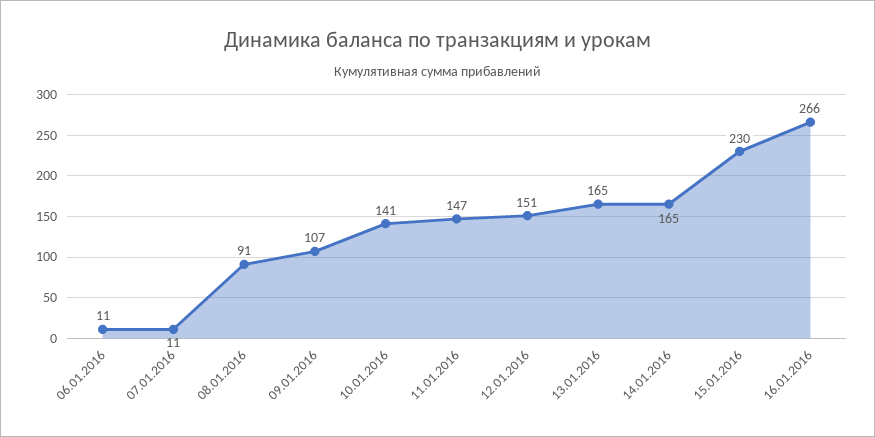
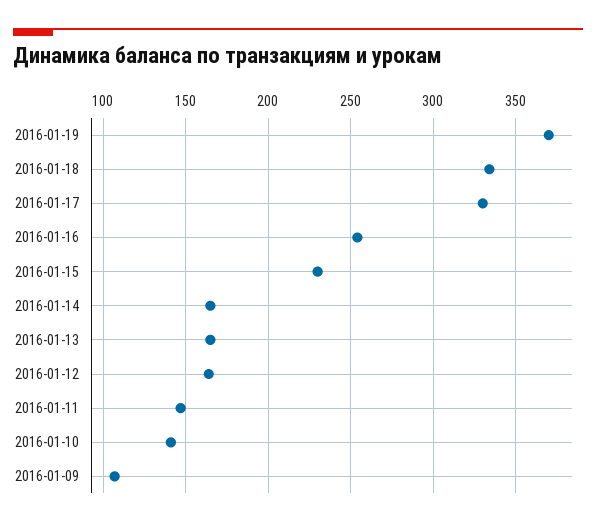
06.01.2016: 11 -> none
07.01.2016: 11 -> none
08.01.2016: 91 -> none
12.01.2016: 151 -> 165
16.01.2016: 266 -> 255
2016-01-19: none -> 370
2016-01-18: none -> 335
2016-01-17: none -> 330

